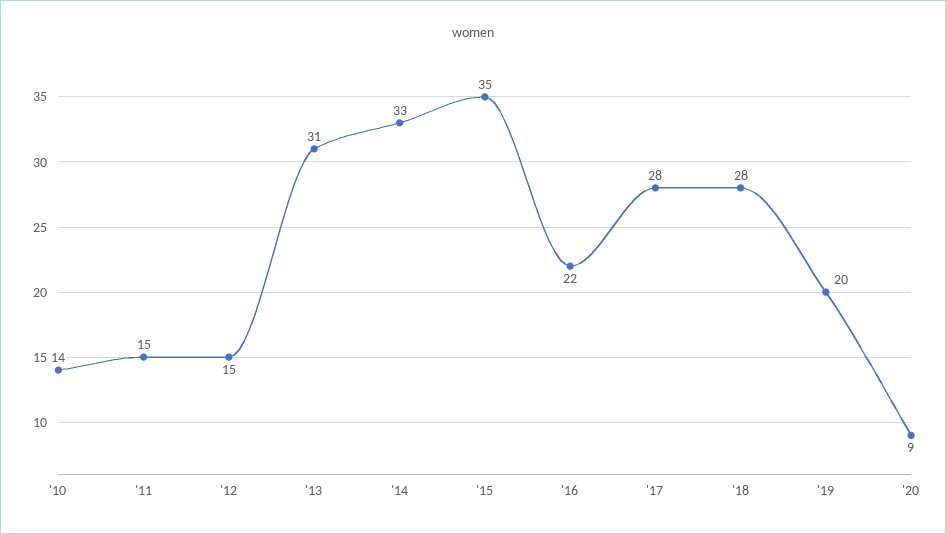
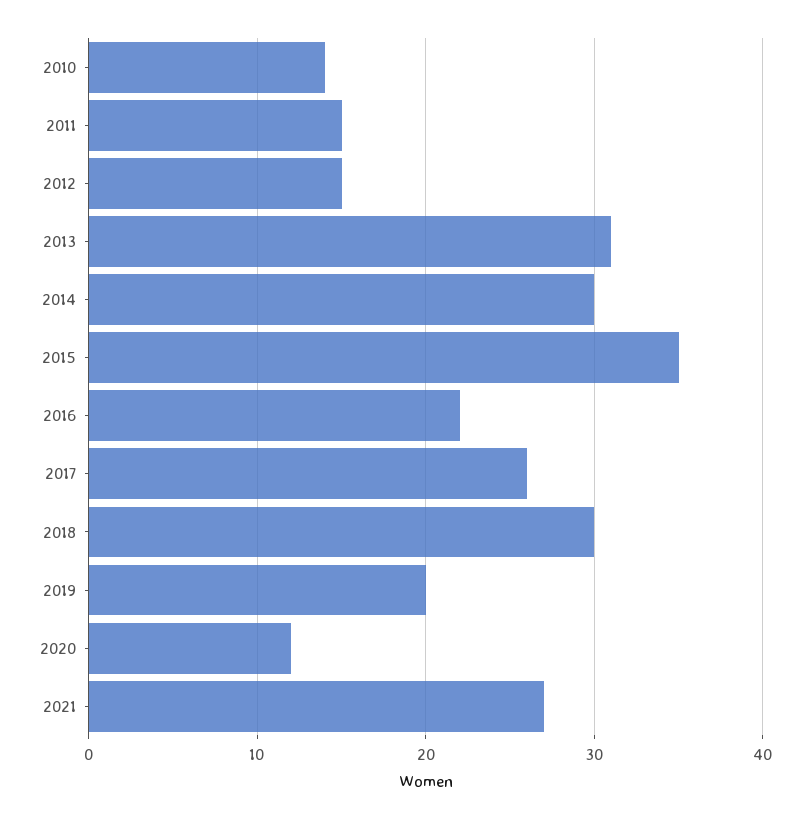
'14: 33 -> 30
'17: 28 -> 26
'18: 28 -> 30
'20: 9 -> 12
2021: none -> 27

